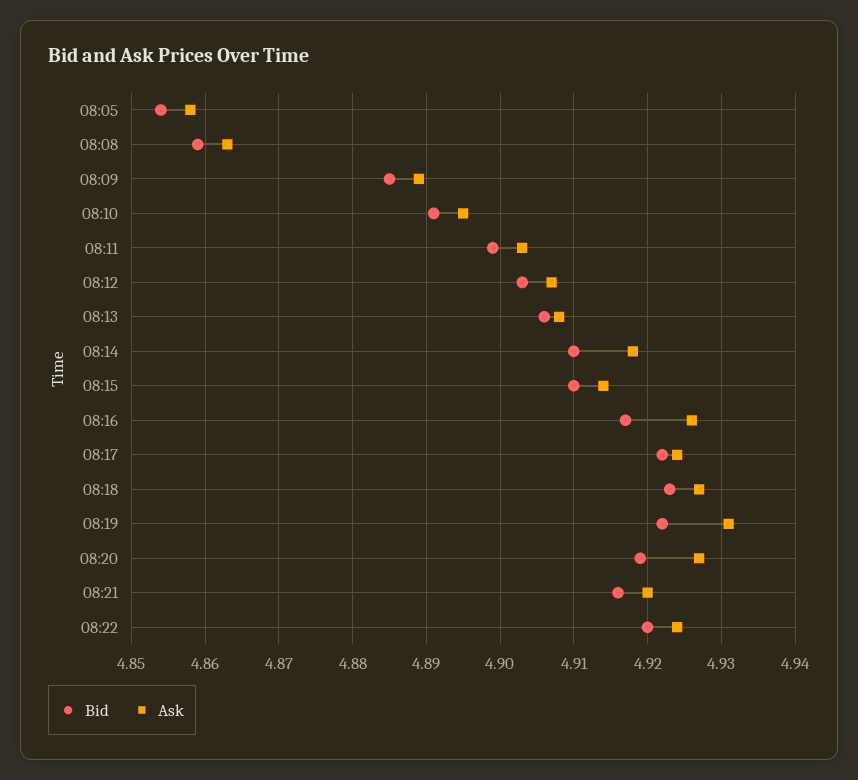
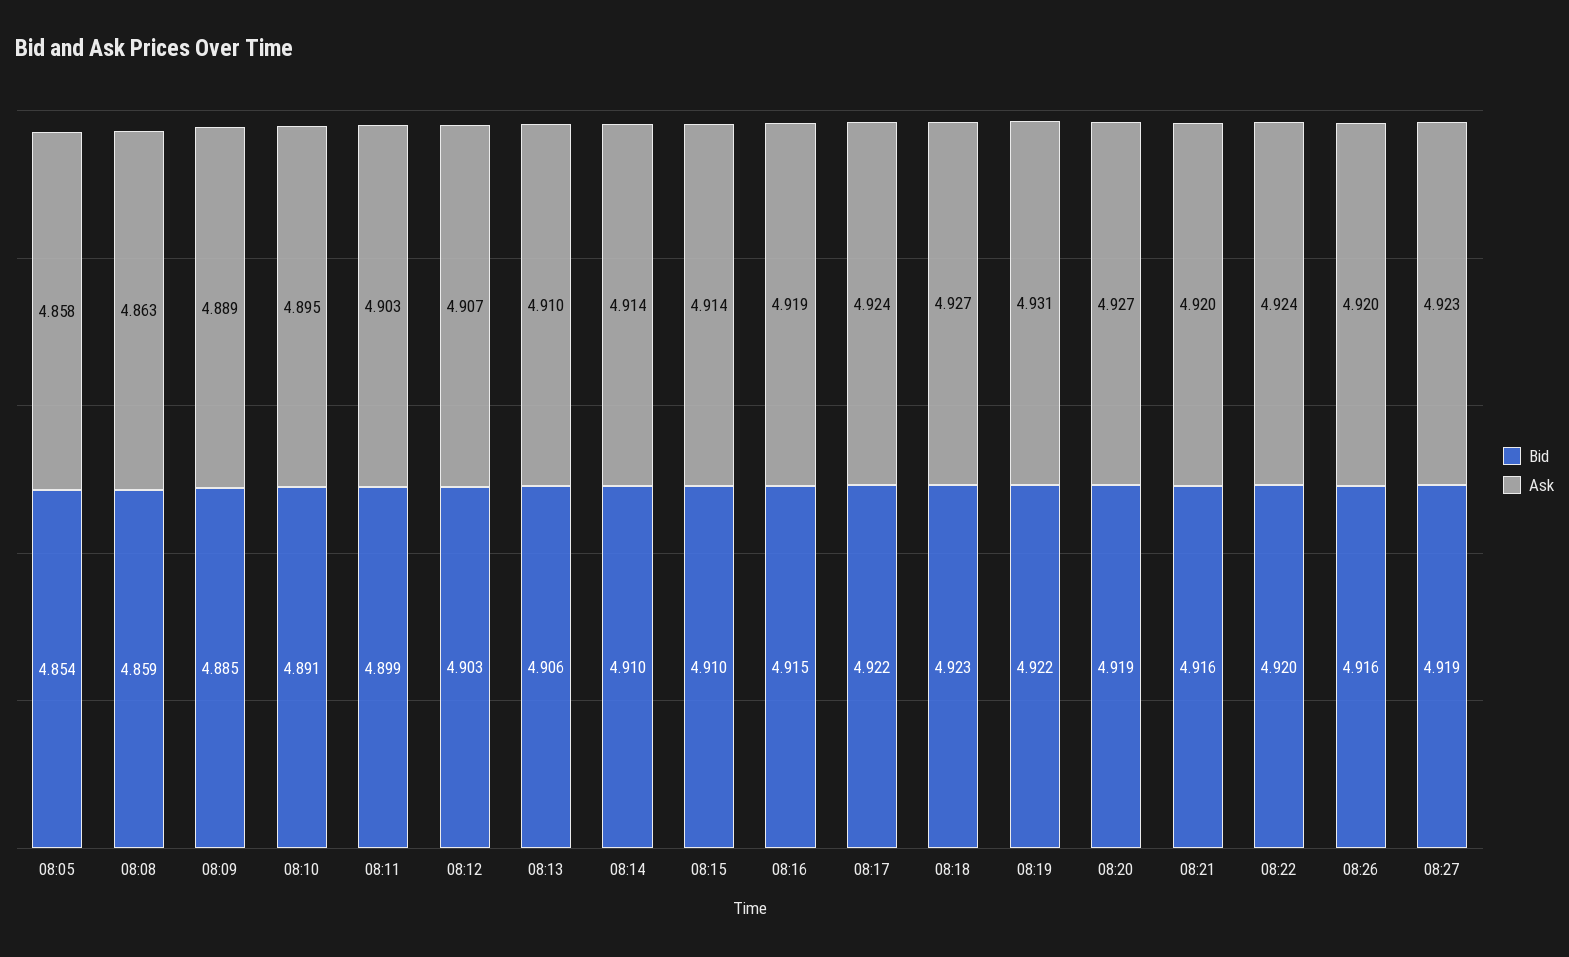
Ask, 08:13: 4.908 -> 4.91
Ask, 08:14: 4.918 -> 4.914
Bid, 08:16: 4.917 -> 4.915
Ask, 08:16: 4.926 -> 4.919
Bid, 08:26: none -> 4.916
Ask, 08:26: none -> 4.92
Bid, 08:27: none -> 4.919
Ask, 08:27: none -> 4.923

